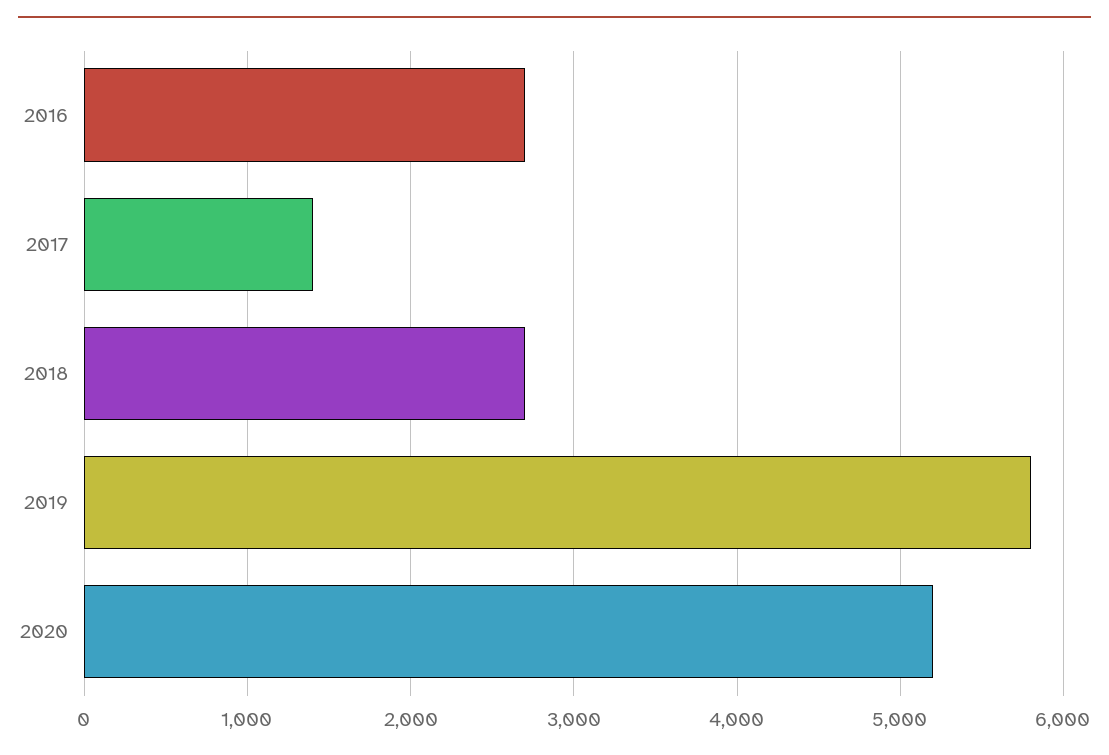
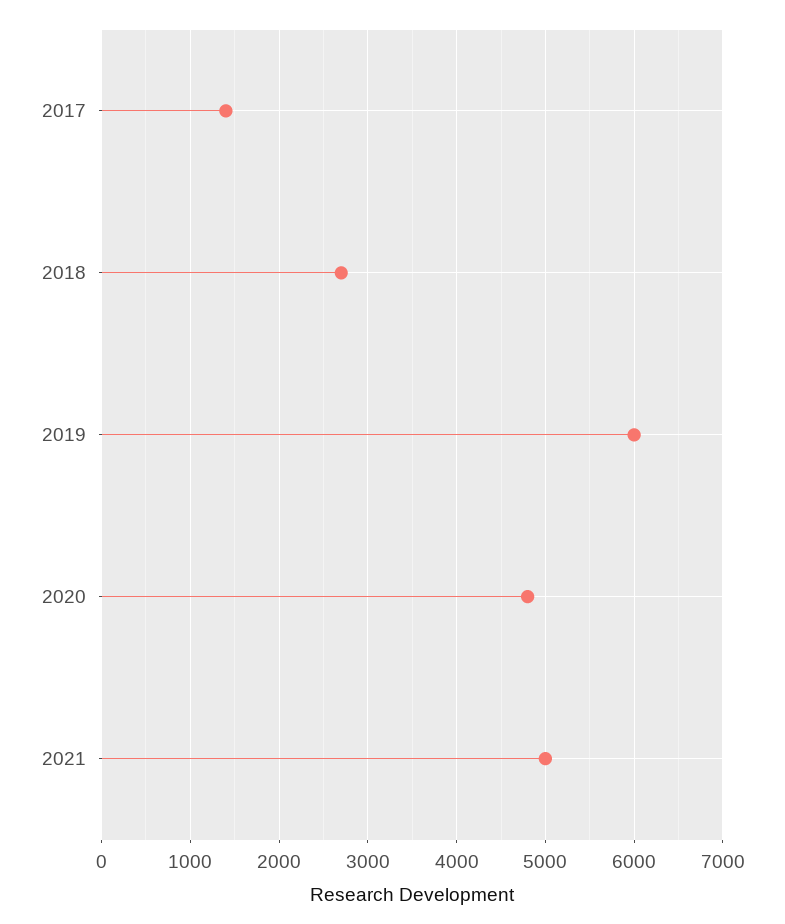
2016: 2700 -> none
2019: 5800 -> 6000
2020: 5200 -> 4800
2021: none -> 5000

